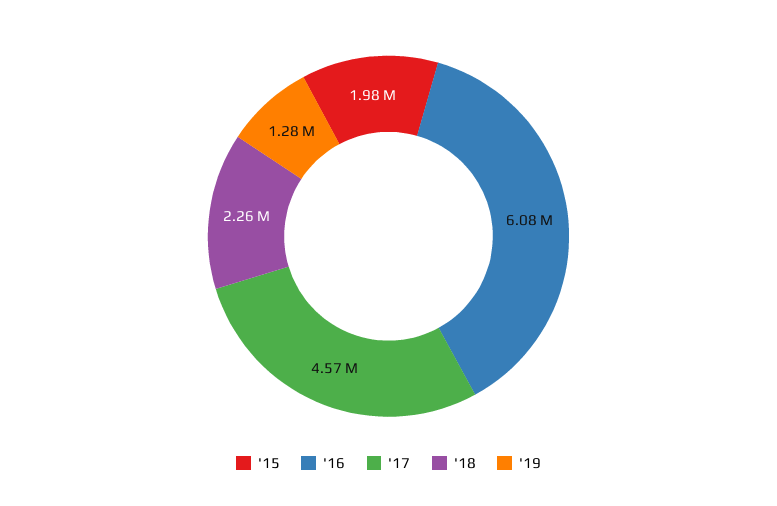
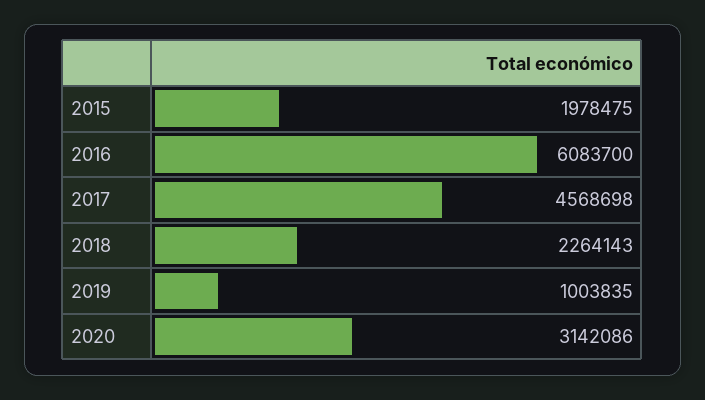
'19: 1280000 -> 1003835
2020: none -> 3142086

